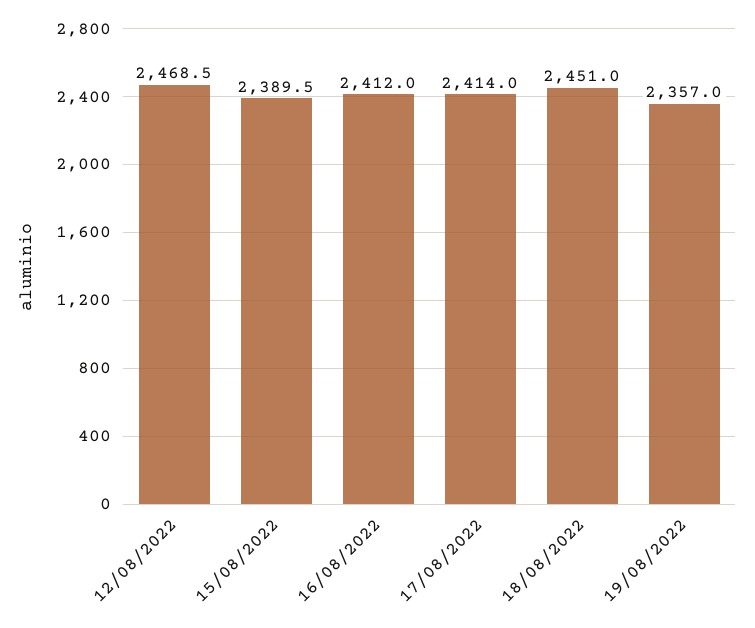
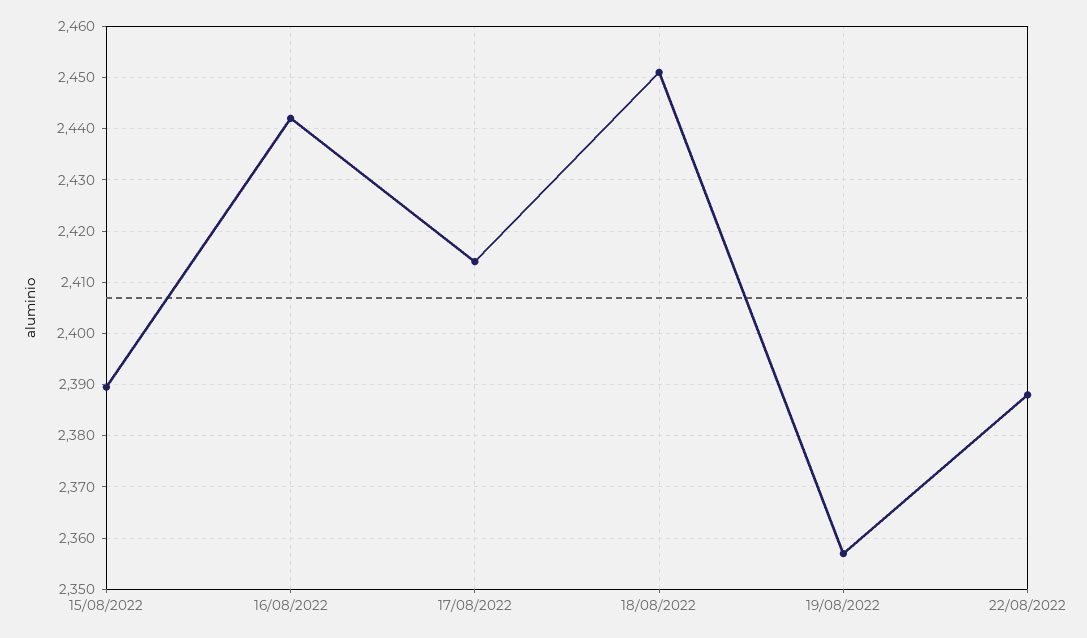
12/08/2022: 2468.5 -> none
16/08/2022: 2412 -> 2442
22/08/2022: none -> 2388

